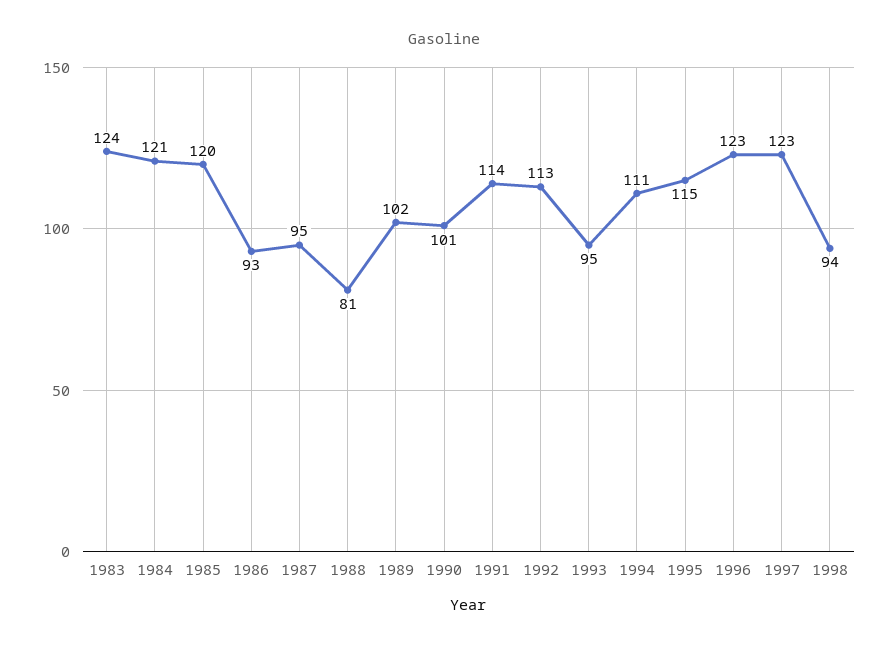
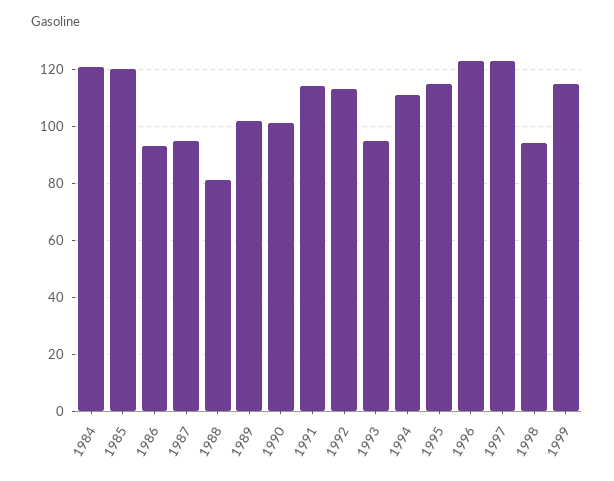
1983: 124 -> none
1999: none -> 115

